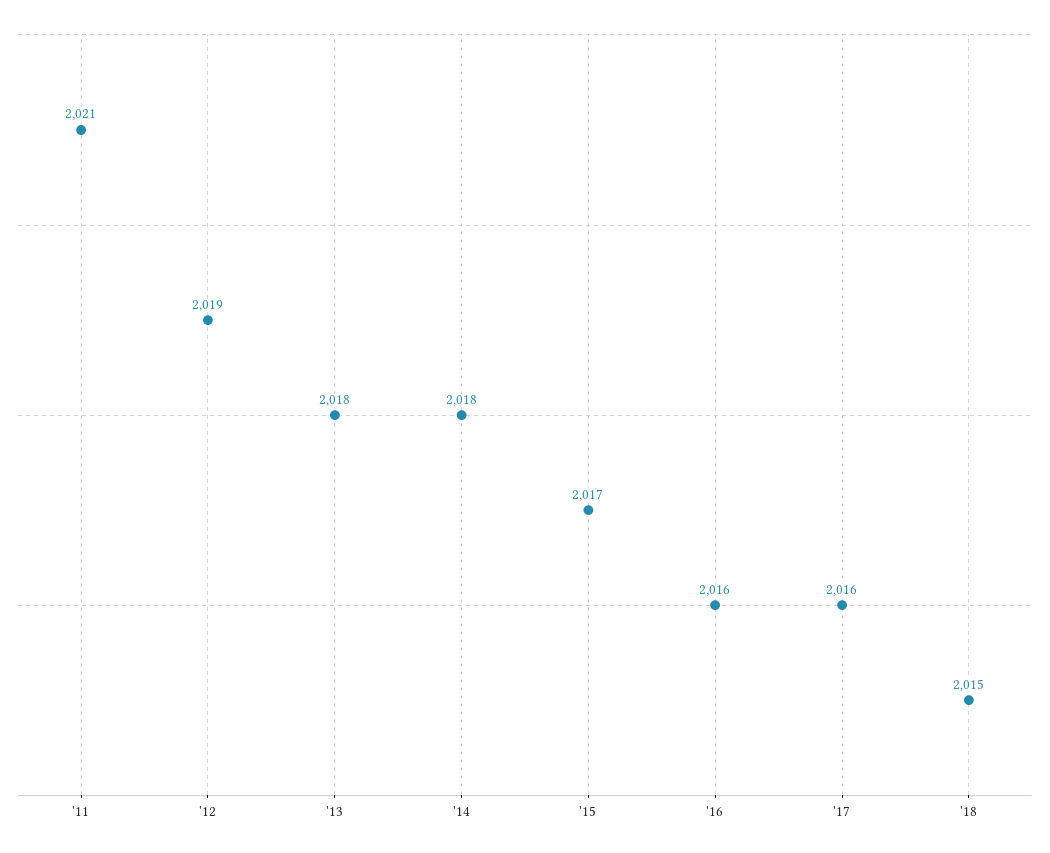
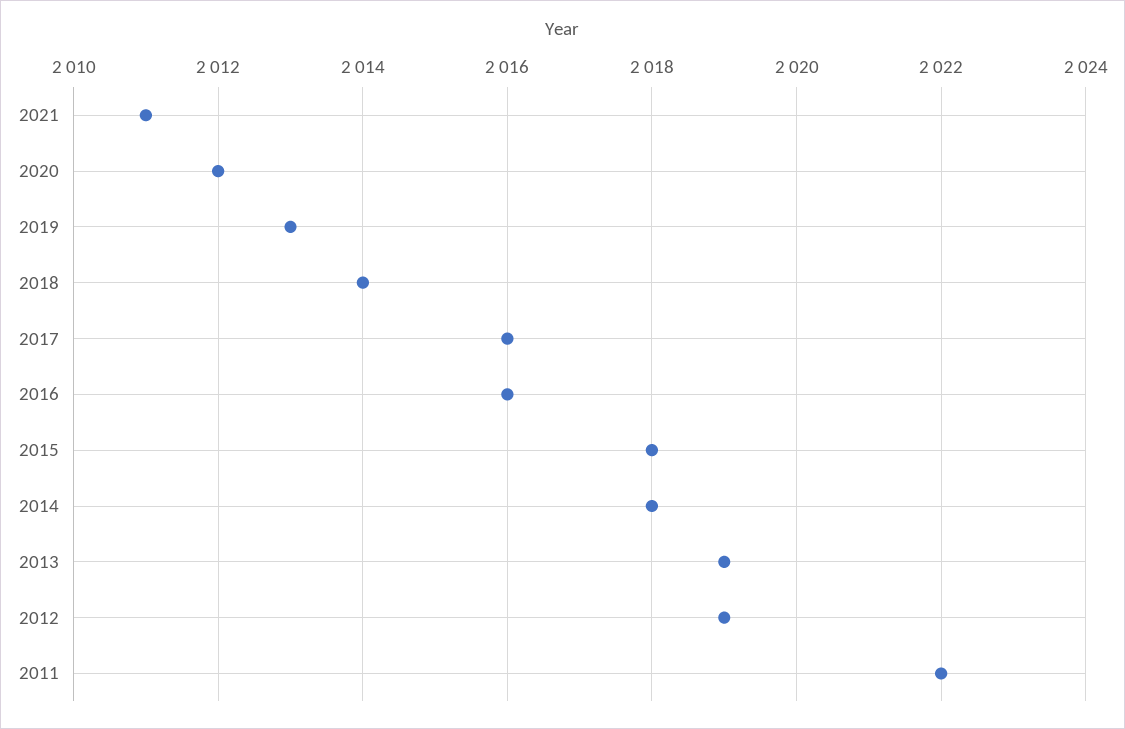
'11: 2021 -> 2022
'13: 2018 -> 2019
'15: 2017 -> 2018
'18: 2015 -> 2014
2021: none -> 2011
2020: none -> 2012
2019: none -> 2013

